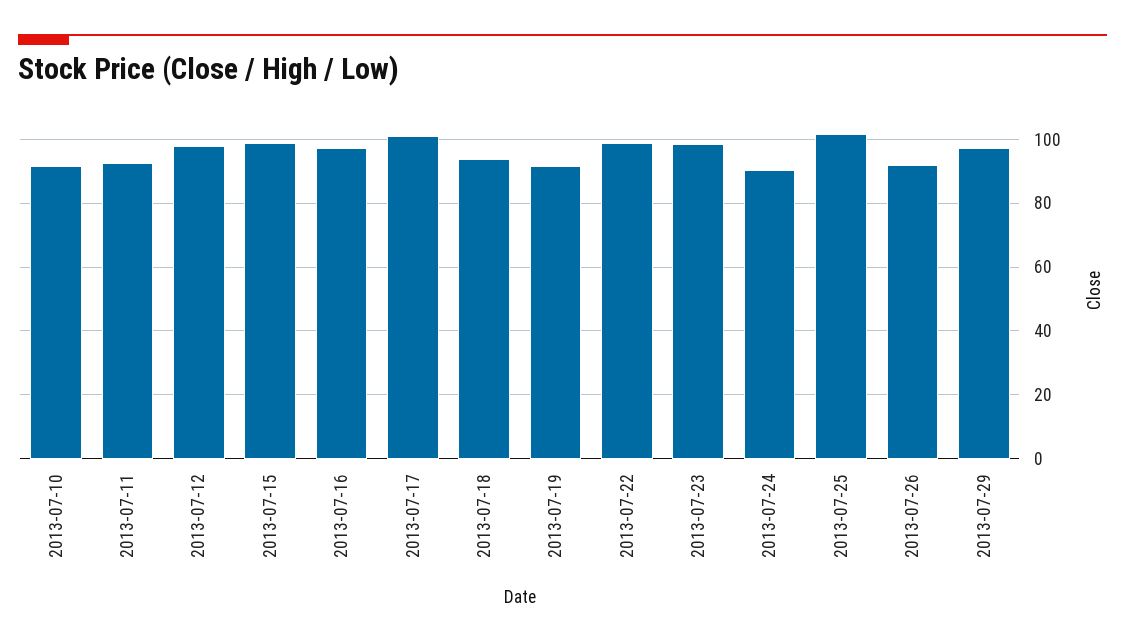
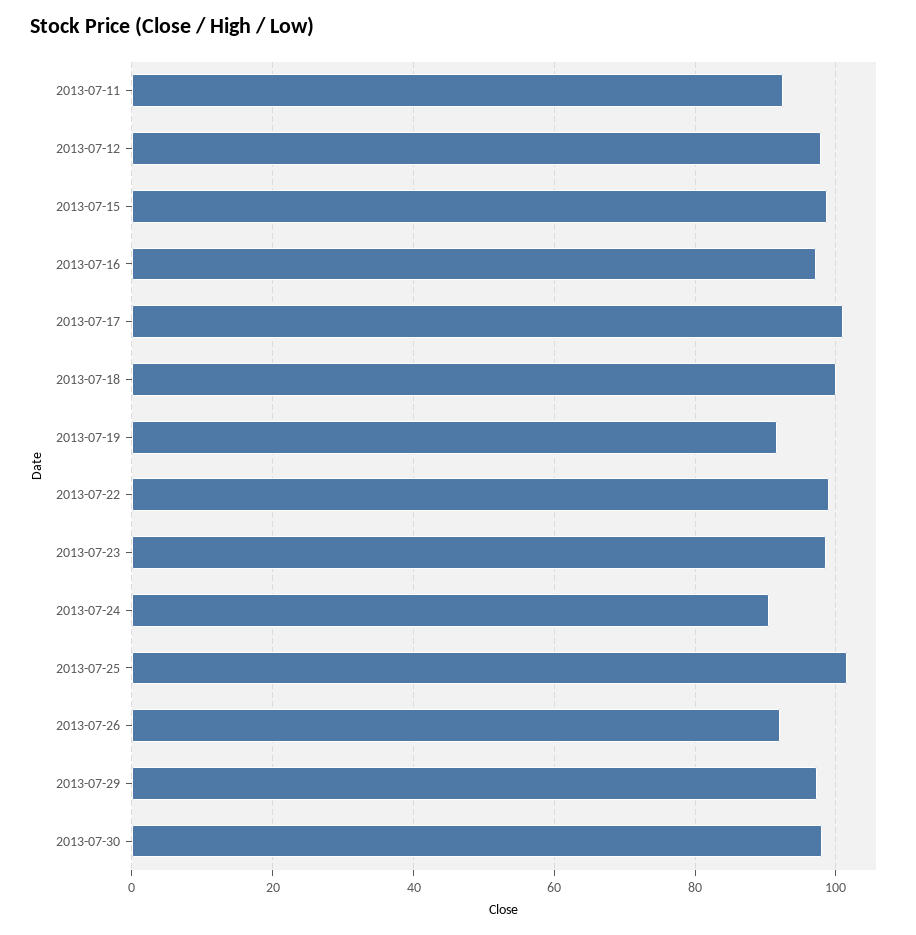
2013-07-10: 92 -> none
2013-07-18: 94 -> 100
2013-07-30: none -> 98

